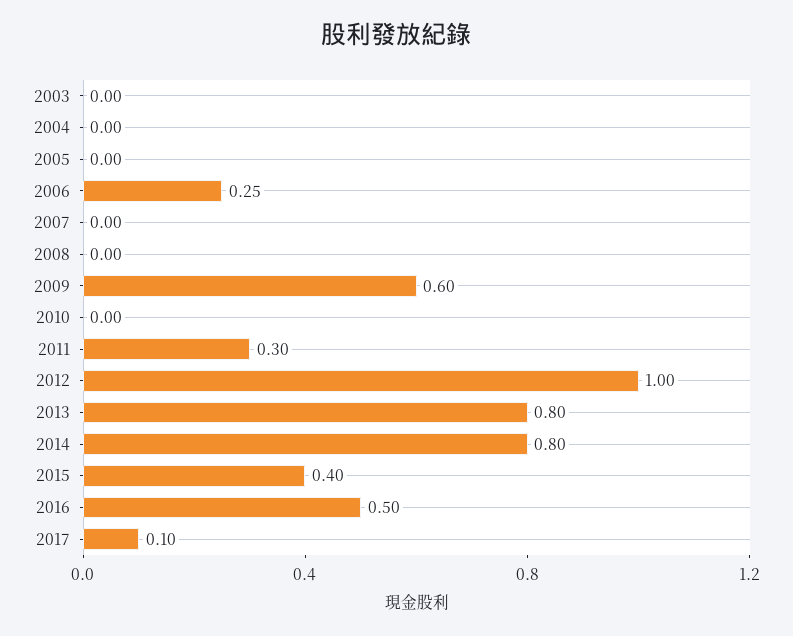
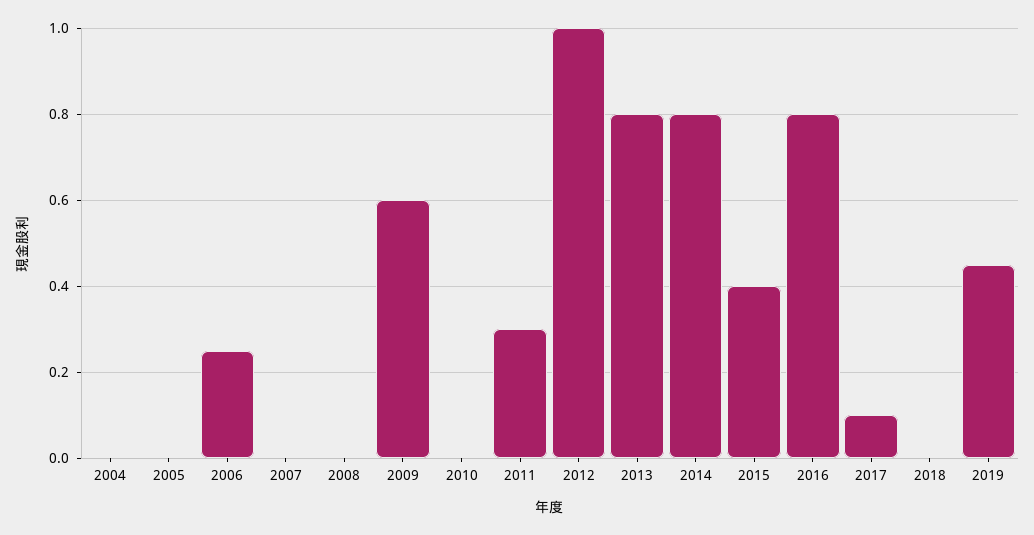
2003: 0 -> none
2016: 0.5 -> 0.8
2018: none -> 0
2019: none -> 0.45

